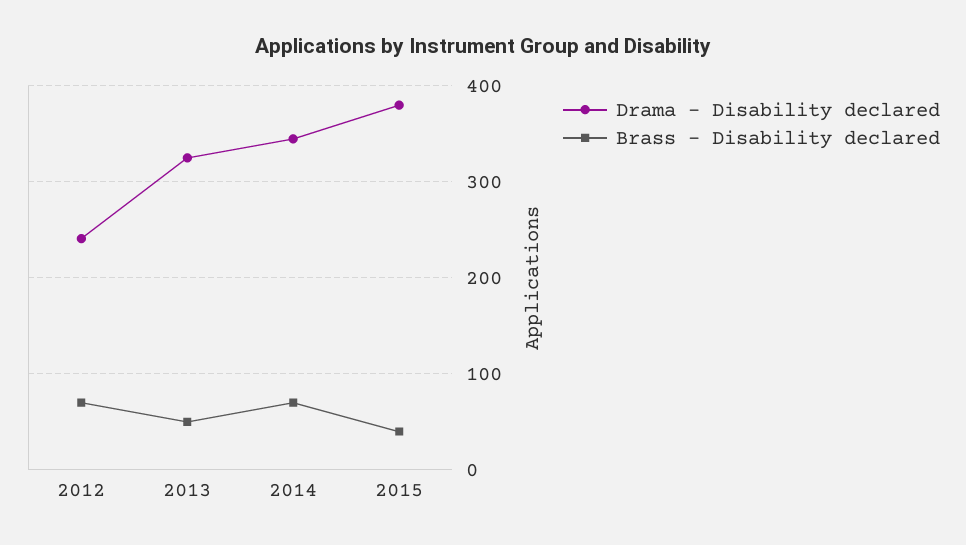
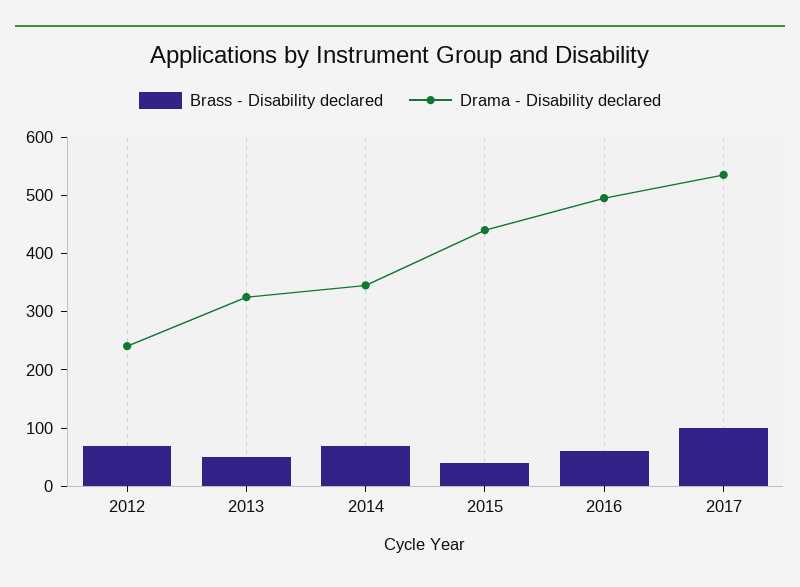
Drama - Disability declared, 2015: 380 -> 440
Brass - Disability declared, 2016: none -> 60
Drama - Disability declared, 2016: none -> 500
Brass - Disability declared, 2017: none -> 100
Drama - Disability declared, 2017: none -> 540

